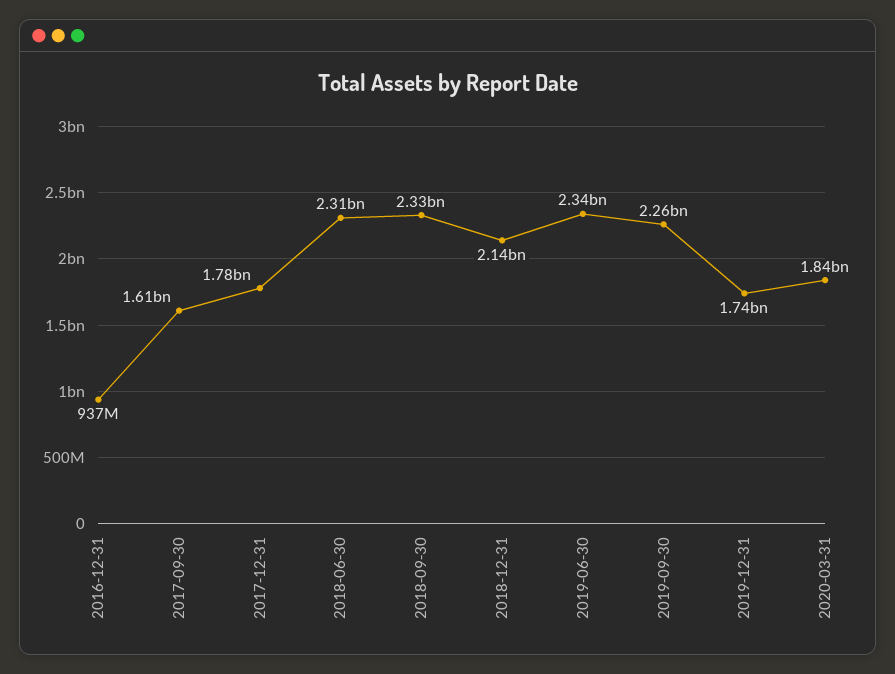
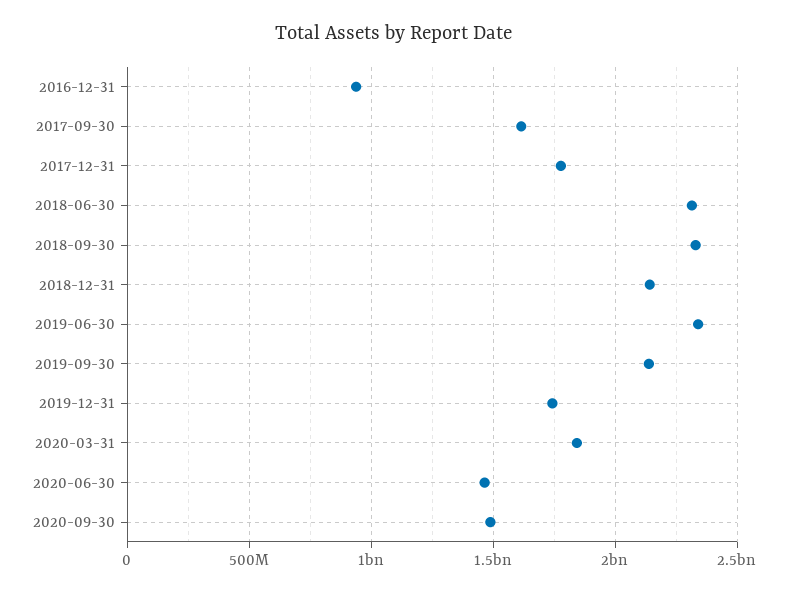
2019-09-30: 2260000000 -> 2150000000
2020-06-30: none -> 1450000000
2020-09-30: none -> 1500000000

